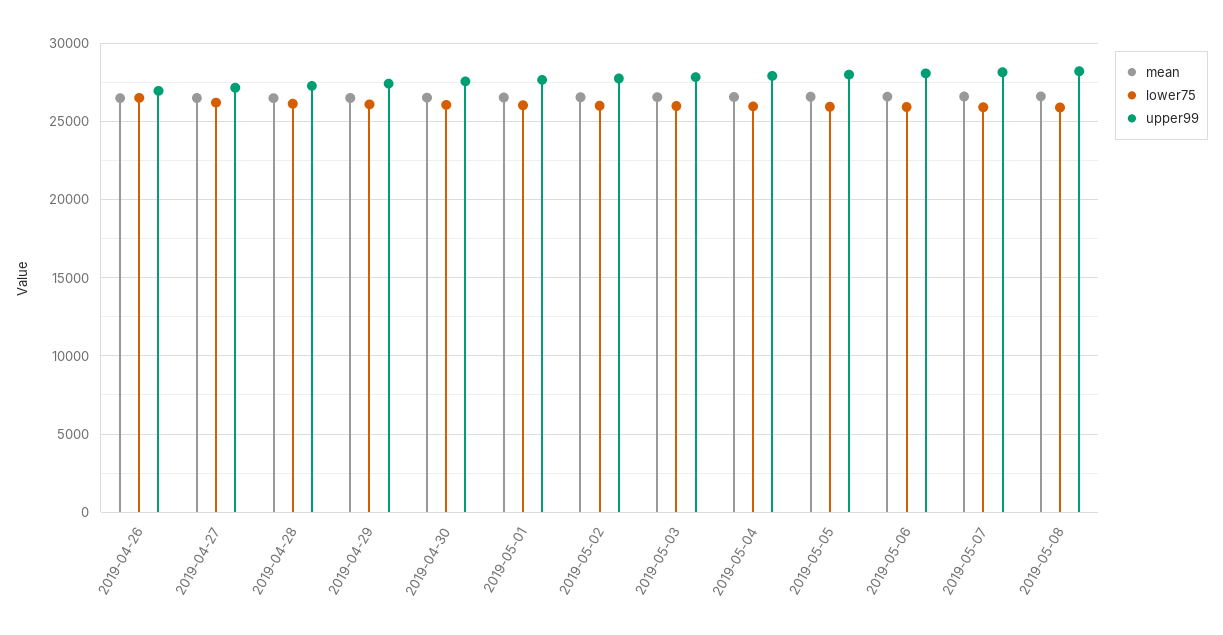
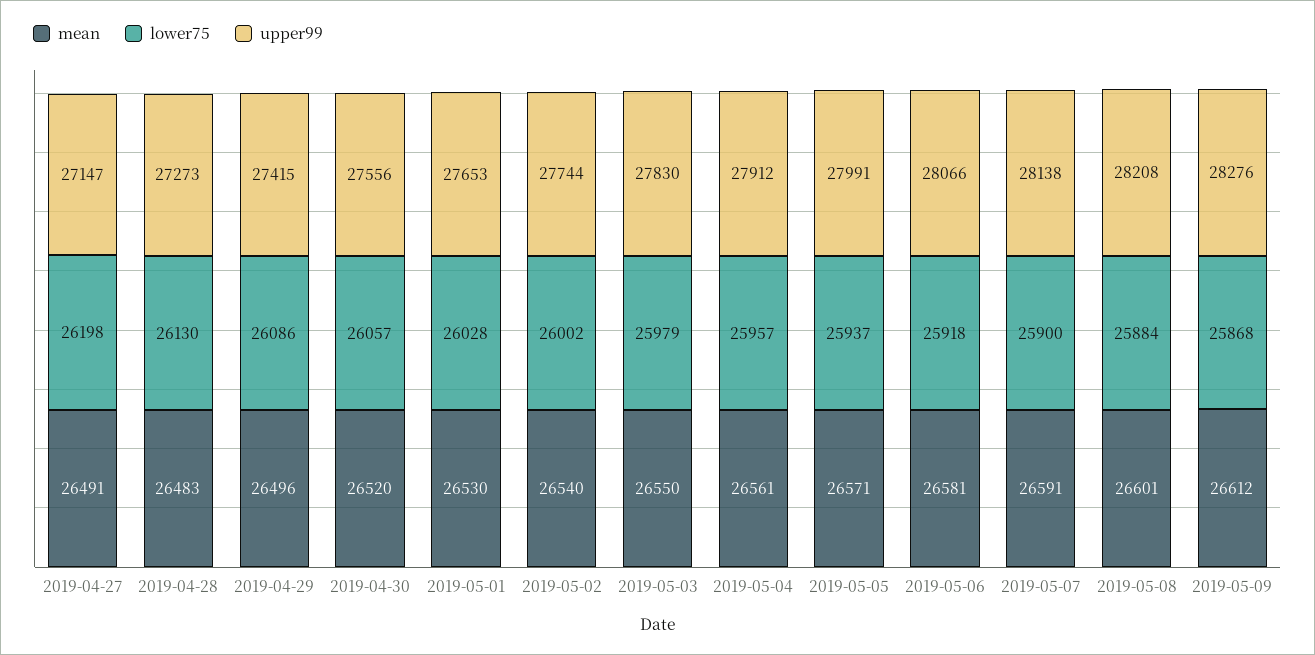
mean, 2019-04-26: 26500 -> none
lower75, 2019-04-26: 26500 -> none
upper99, 2019-04-26: 27000 -> none
mean, 2019-05-09: none -> 26612
lower75, 2019-05-09: none -> 25868
upper99, 2019-05-09: none -> 28276

